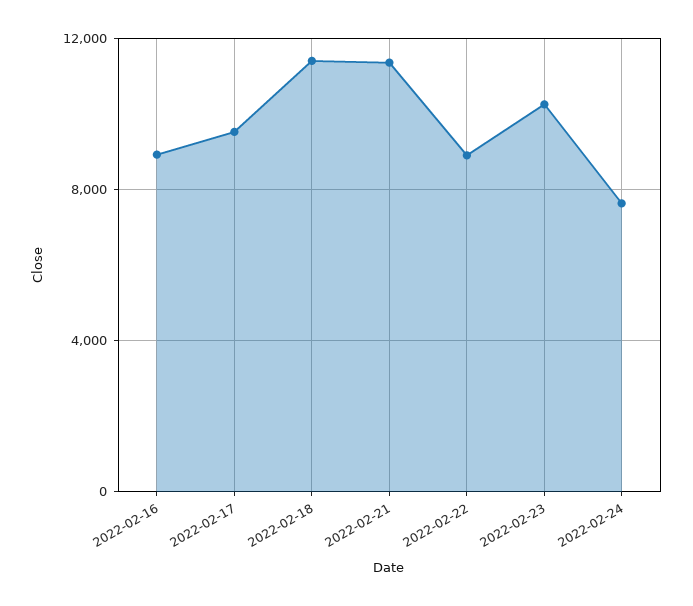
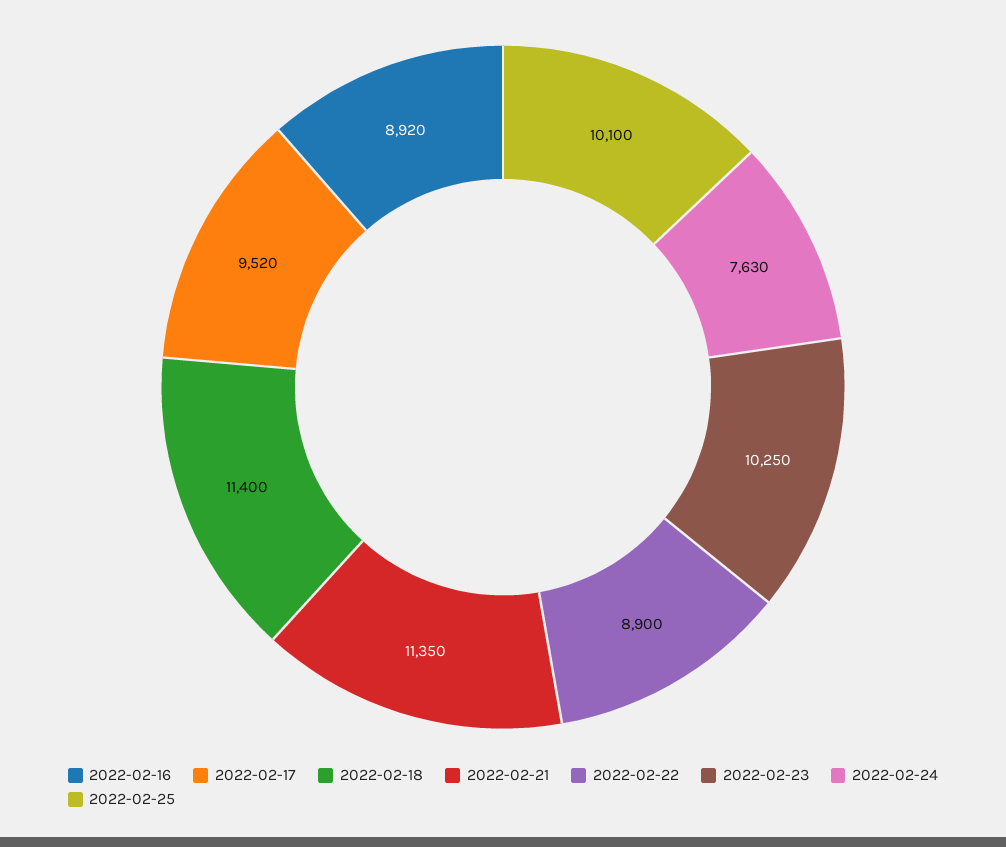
2022-02-25: none -> 10100

